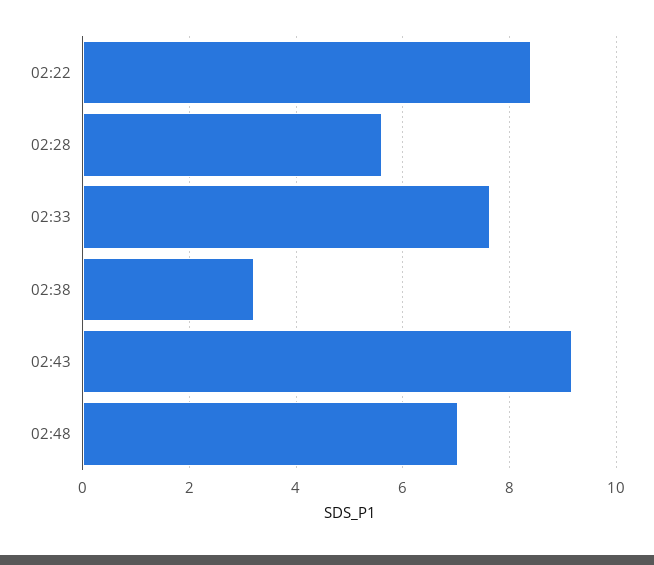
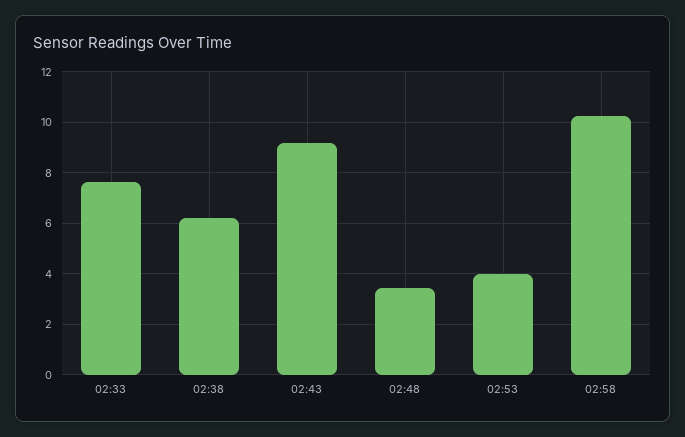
02:22: 8.4 -> none
02:28: 5.6 -> none
02:38: 3.2 -> 6.25
02:48: 7 -> 3.5
02:53: none -> 4
02:58: none -> 10.25

